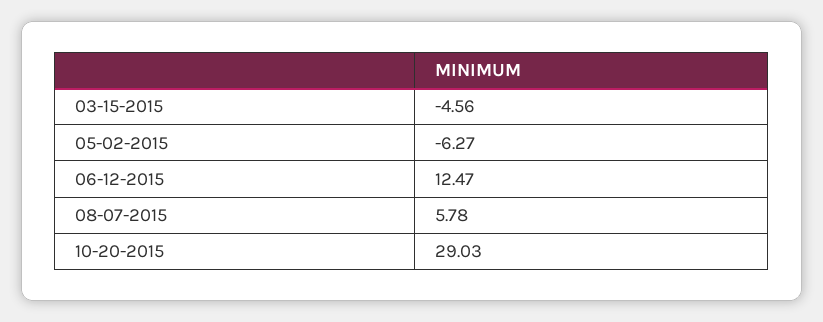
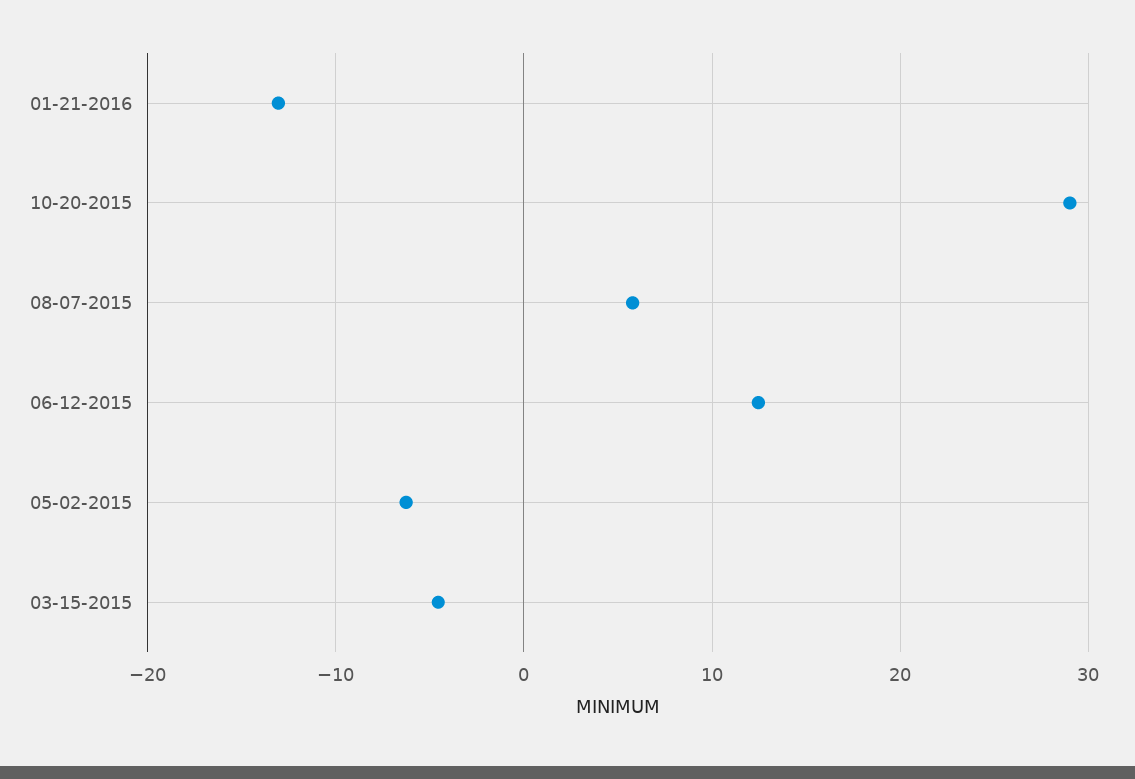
01-21-2016: none -> -13

